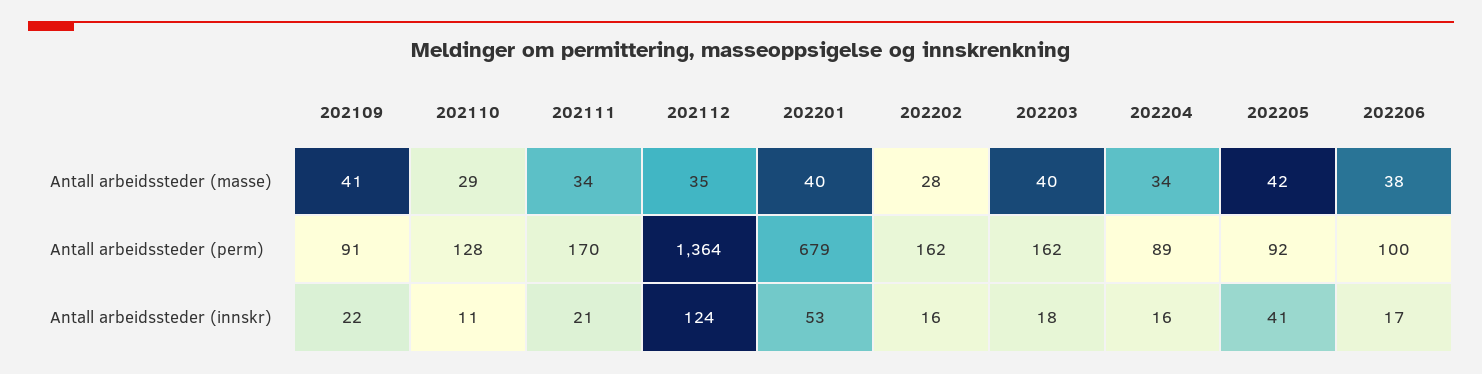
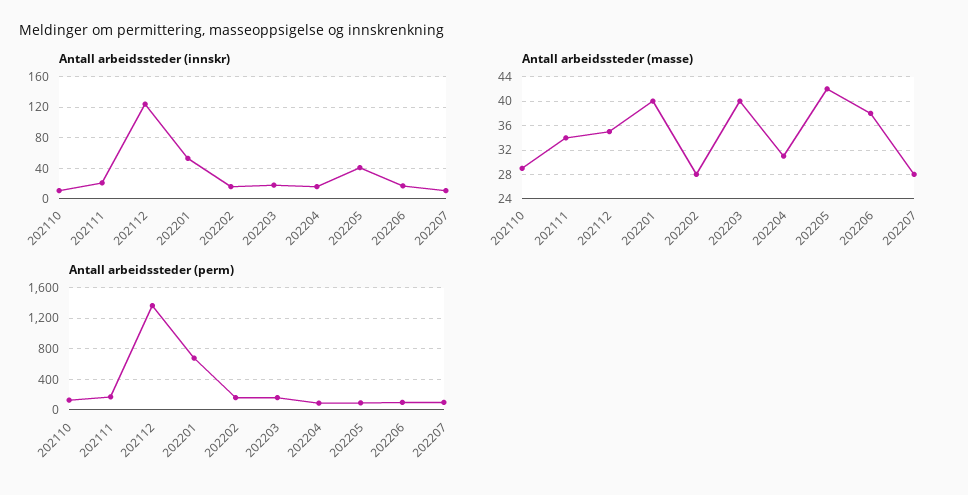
Antall arbeidssteder (masse), 202109: 41 -> none
Antall arbeidssteder (masse), 202204: 34 -> 31
Antall arbeidssteder (perm), 202109: 91 -> none
Antall arbeidssteder (innskr), 202109: 22 -> none
Antall arbeidssteder (innskr), 202207: none -> 10
Antall arbeidssteder (masse), 202207: none -> 28
Antall arbeidssteder (perm), 202207: none -> 100

